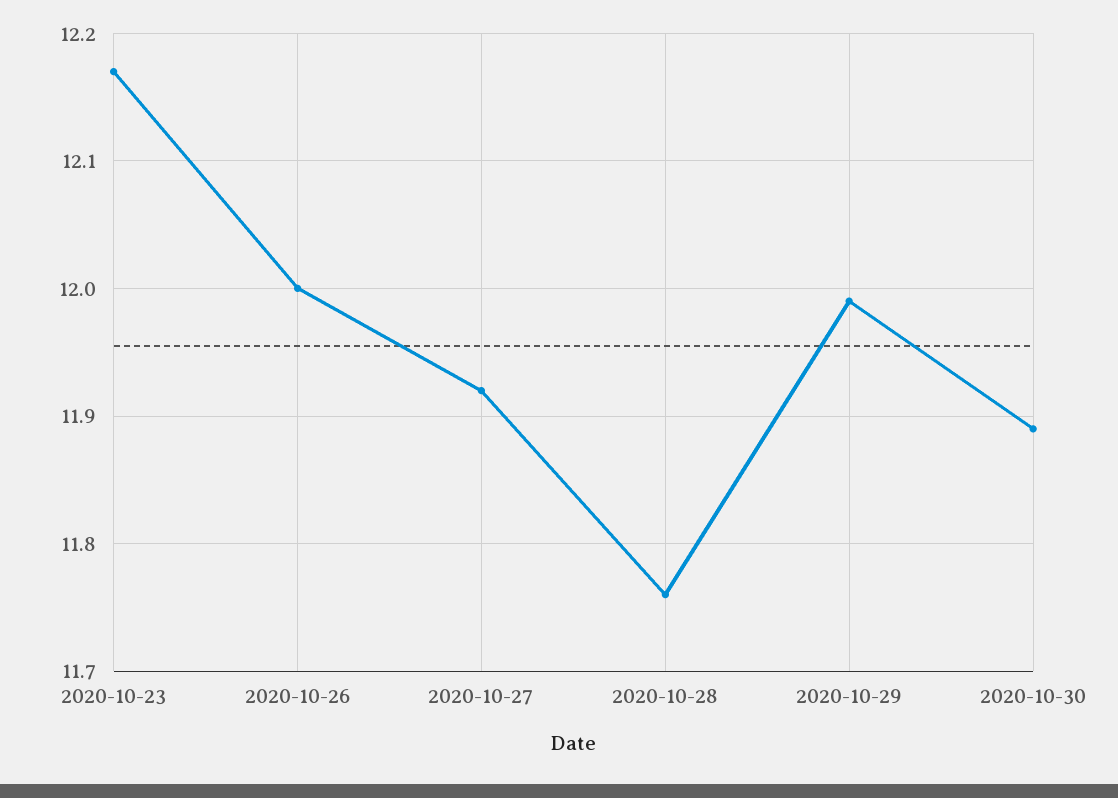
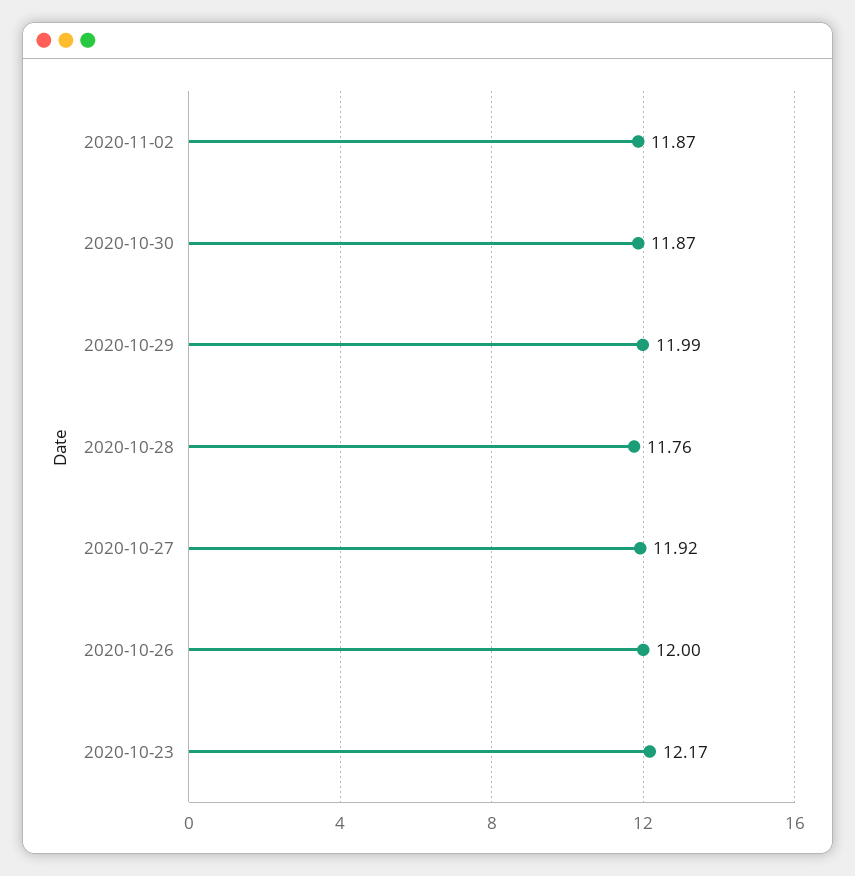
2020-10-30: 11.89 -> 11.87
2020-11-02: none -> 11.87

